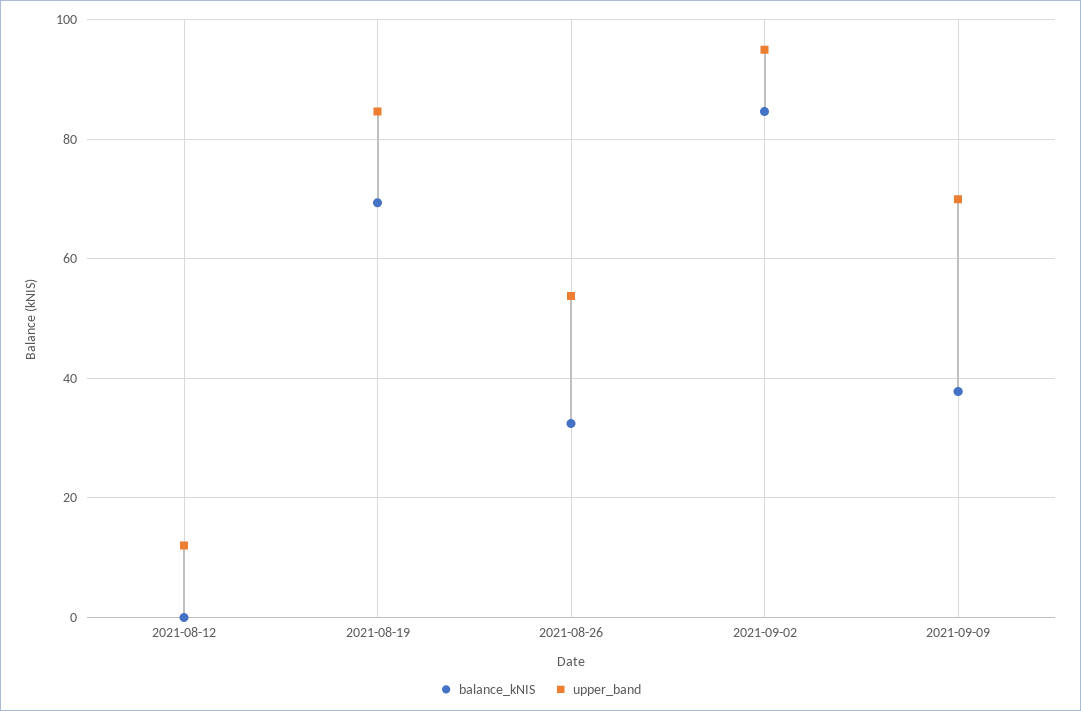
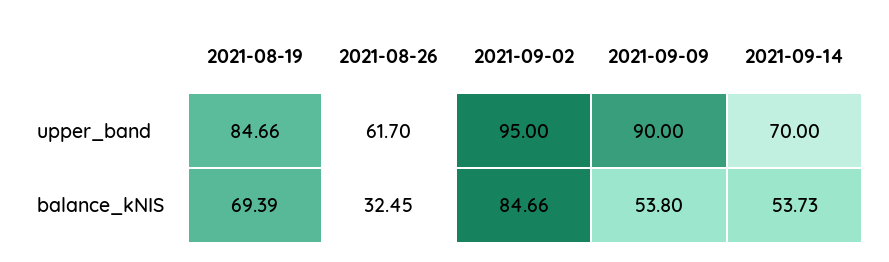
balance_kNIS, 2021-08-12: 0 -> none
upper_band, 2021-08-12: 12 -> none
upper_band, 2021-08-26: 54 -> 61.7
balance_kNIS, 2021-09-09: 38 -> 53.8
upper_band, 2021-09-09: 70 -> 90
upper_band, 2021-09-14: none -> 70
balance_kNIS, 2021-09-14: none -> 53.73

